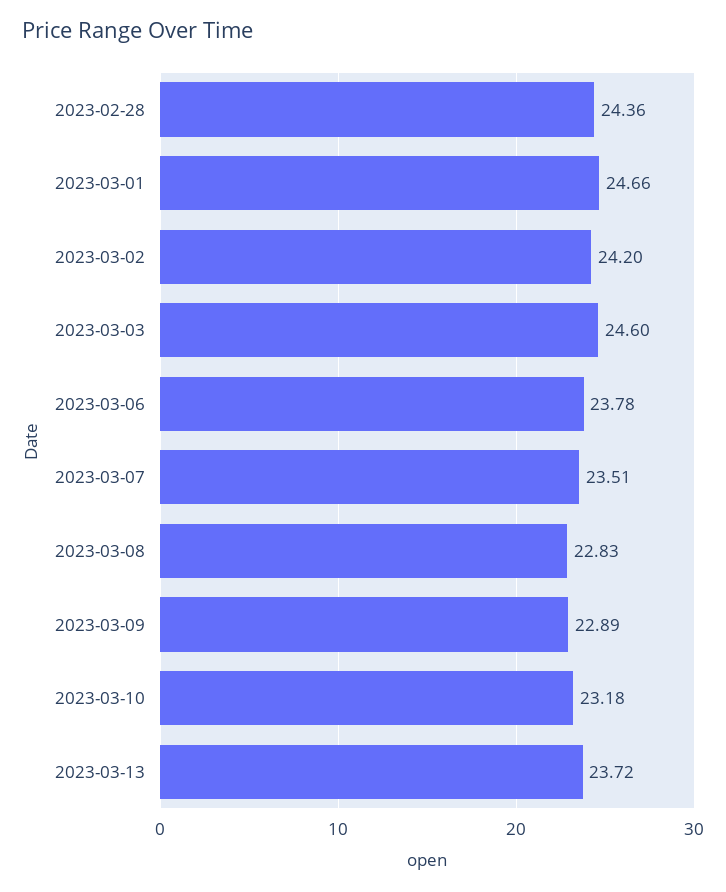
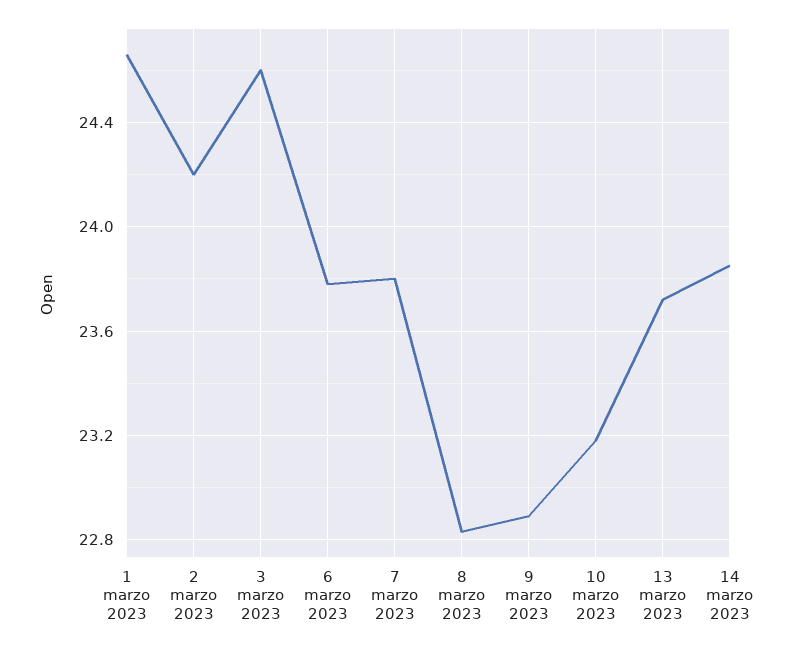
2023-02-28: 24.36 -> none
2023-03-07: 23.51 -> 23.8
14 marzo 2023: none -> 23.85

